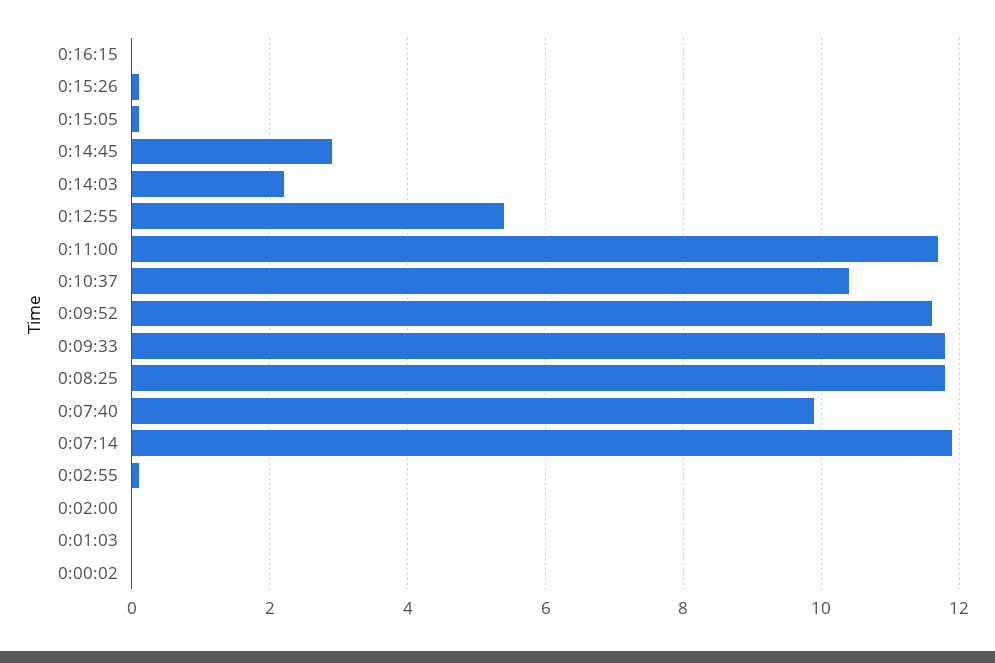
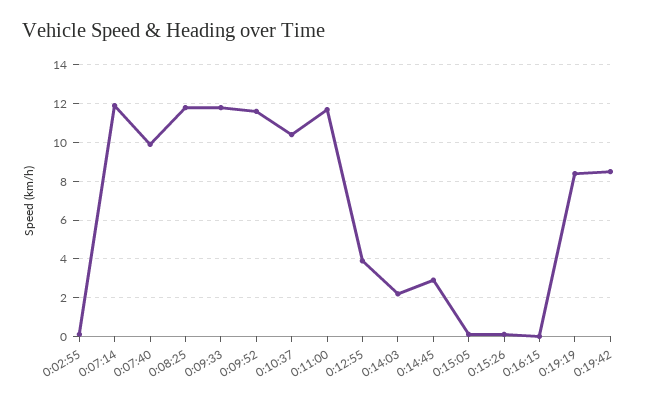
0:12:55: 5.5 -> 4
0:02:00: 0 -> none
0:01:03: 0 -> none
0:00:02: 0 -> none
0:19:19: none -> 8.5
0:19:42: none -> 8.5

